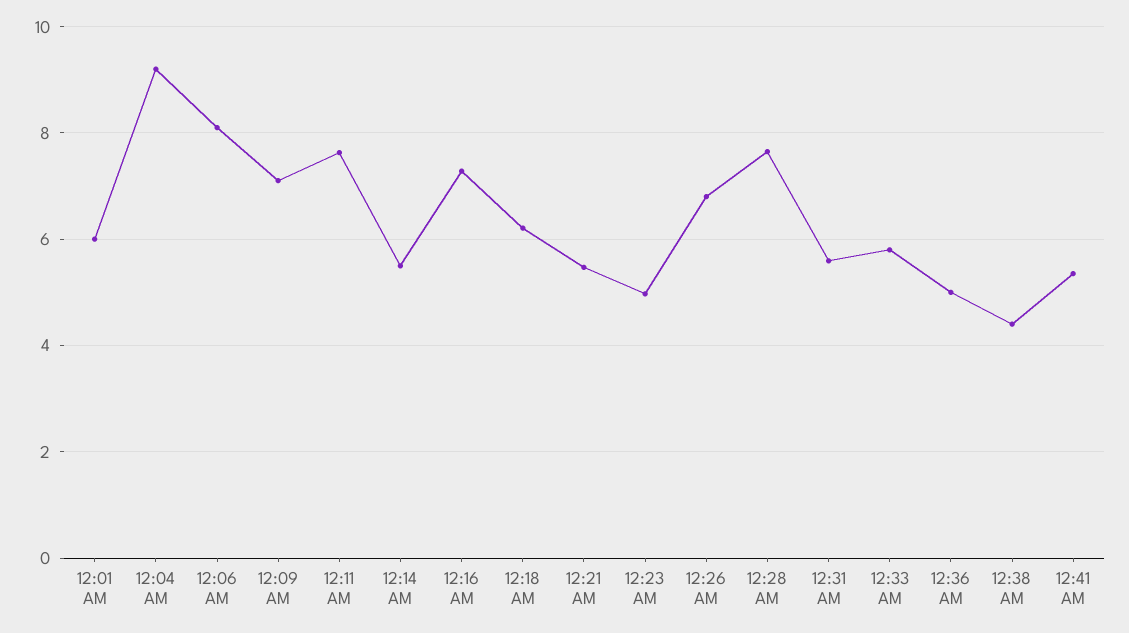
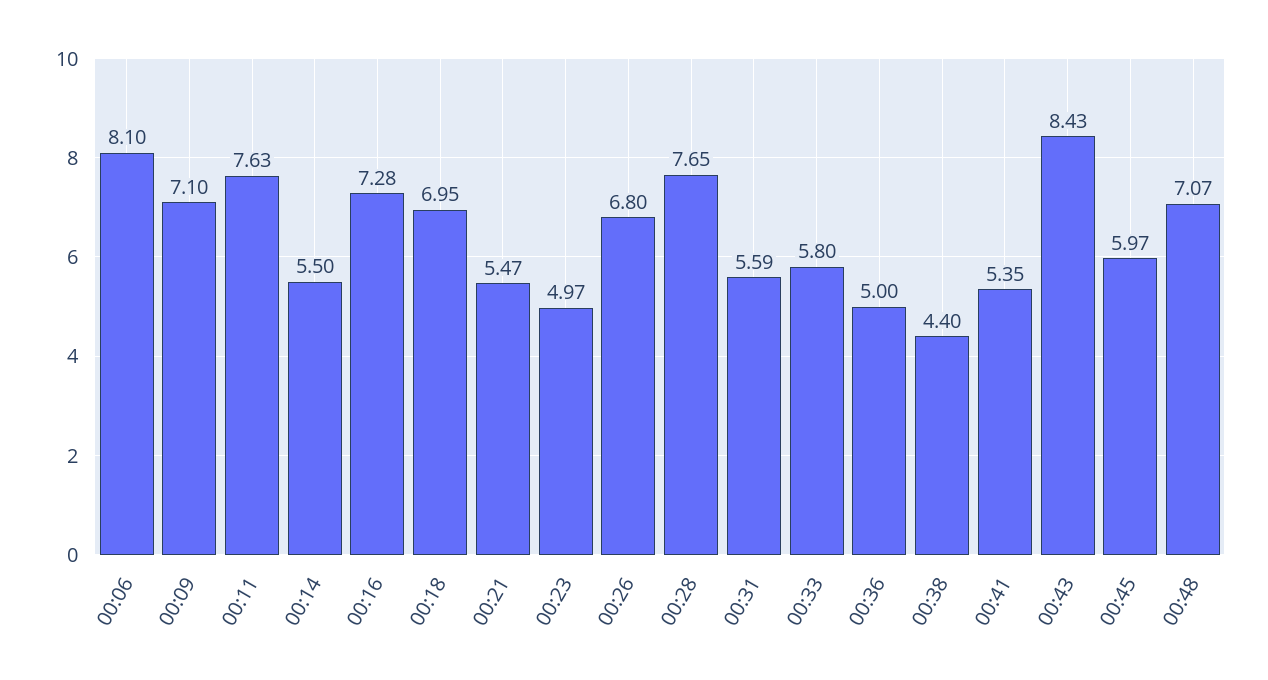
12:01 AM: 6 -> none
12:04 AM: 9.2 -> none
12:18 AM: 6.2 -> 6.95
00:43: none -> 8.43
00:45: none -> 5.97
00:48: none -> 7.07

